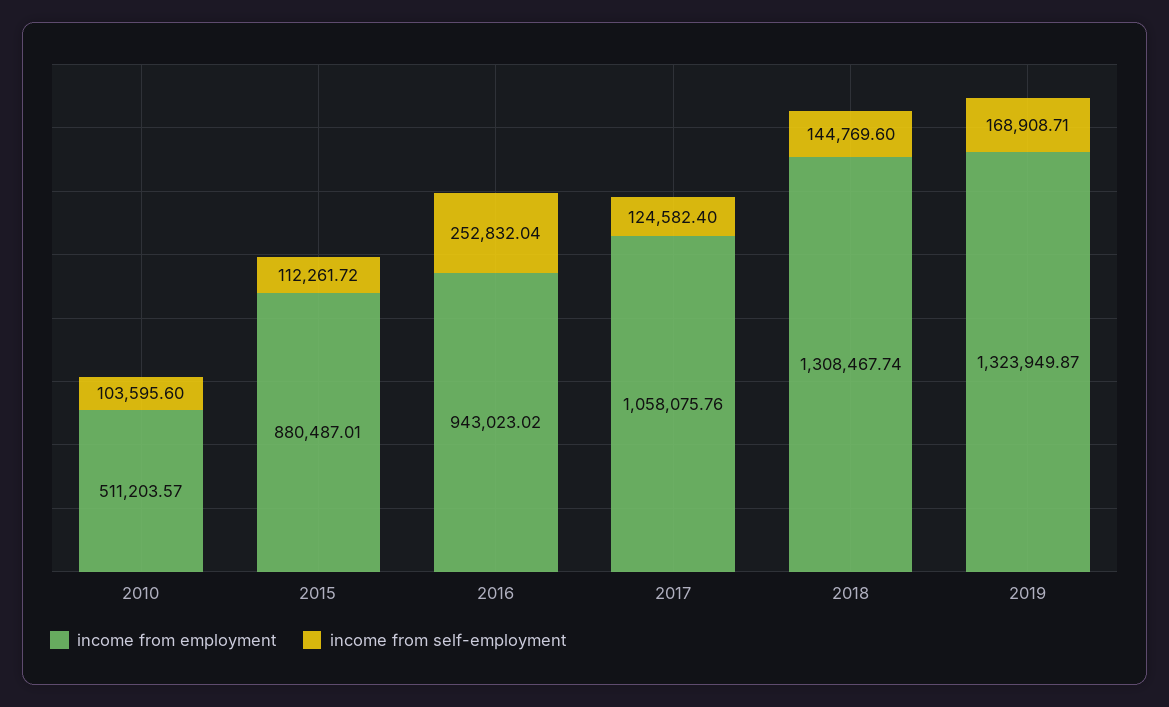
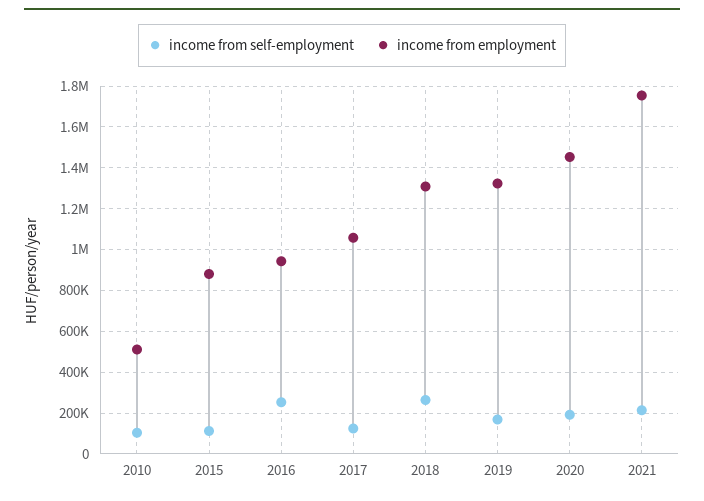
income from self-employment, 2018: 144769.6 -> 250000
income from self-employment, 2020: none -> 200000
income from employment, 2020: none -> 1450000
income from self-employment, 2021: none -> 200000
income from employment, 2021: none -> 1750000

